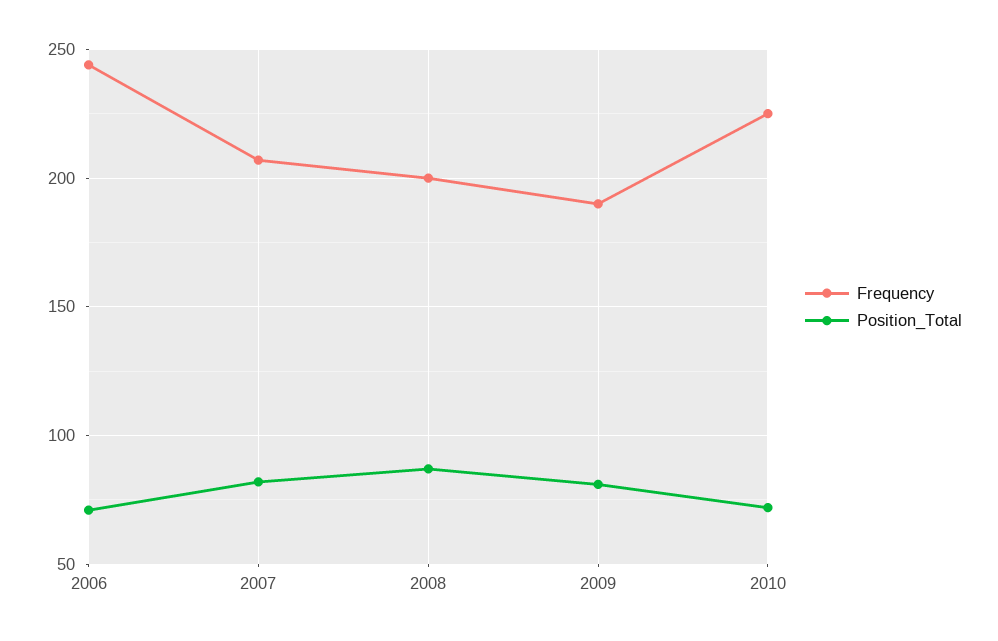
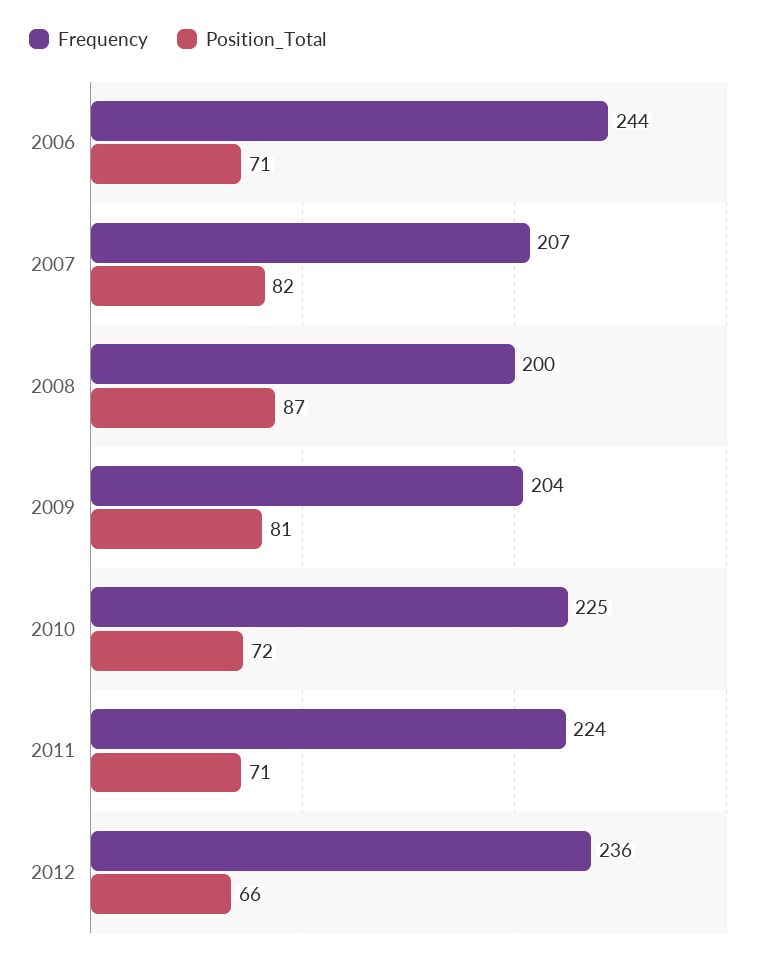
Frequency, 2009: 190 -> 204
Frequency, 2011: none -> 224
Position_Total, 2011: none -> 71
Frequency, 2012: none -> 236
Position_Total, 2012: none -> 66

